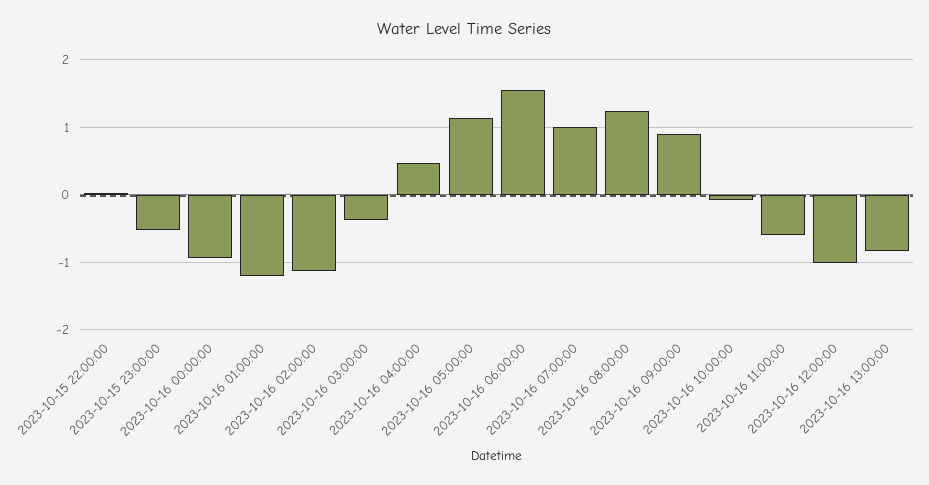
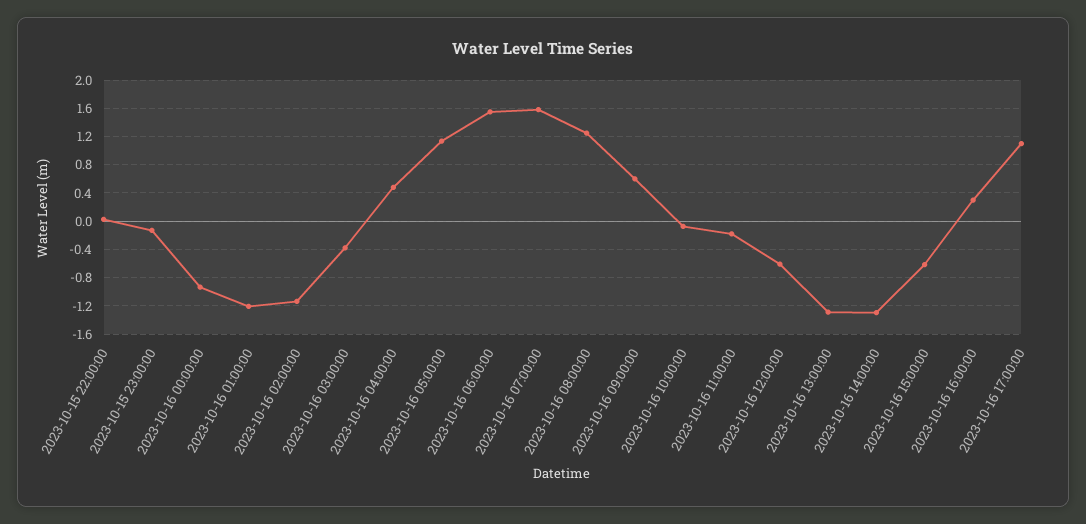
2023-10-15 23:00:00: -0.5 -> -0.1
2023-10-16 07:00:00: 1 -> 1.6
2023-10-16 09:00:00: 0.9 -> 0.6
2023-10-16 11:00:00: -0.6 -> -0.2
2023-10-16 12:00:00: -1 -> -0.6
2023-10-16 13:00:00: -0.8 -> -1.3
2023-10-16 14:00:00: none -> -1.3
2023-10-16 15:00:00: none -> -0.6
2023-10-16 16:00:00: none -> 0.3
2023-10-16 17:00:00: none -> 1.1

